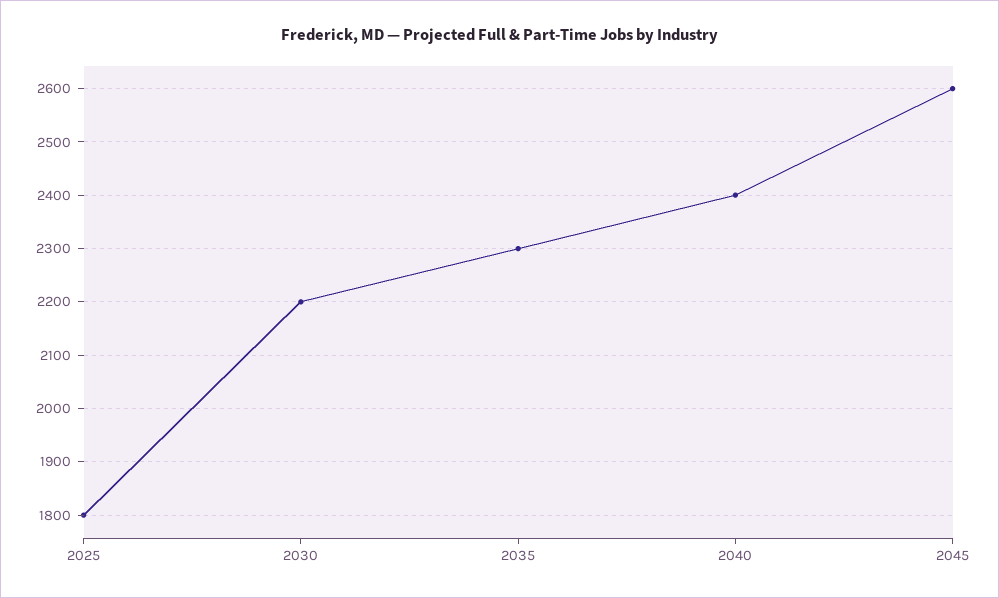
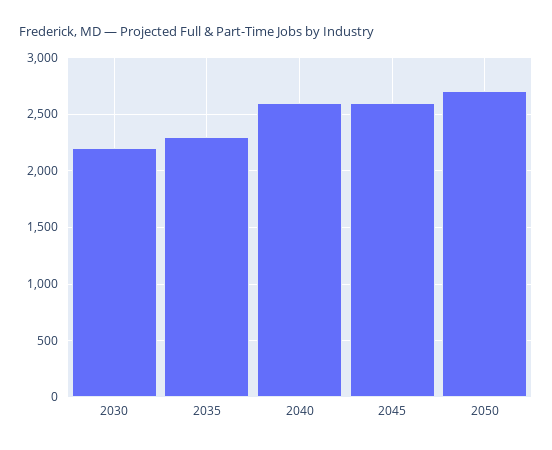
2025: 1800 -> none
2040: 2400 -> 2600
2050: none -> 2700

